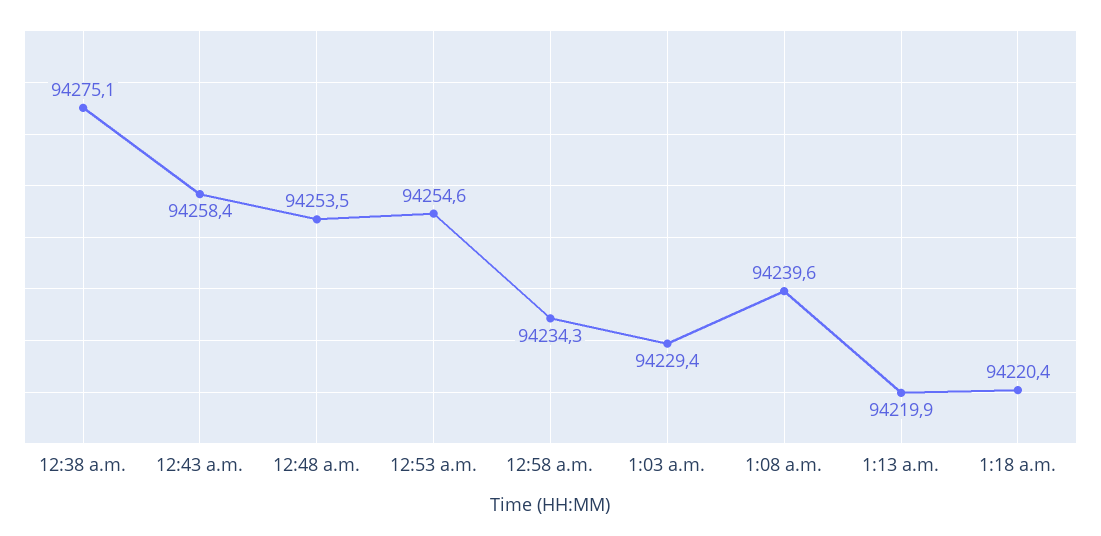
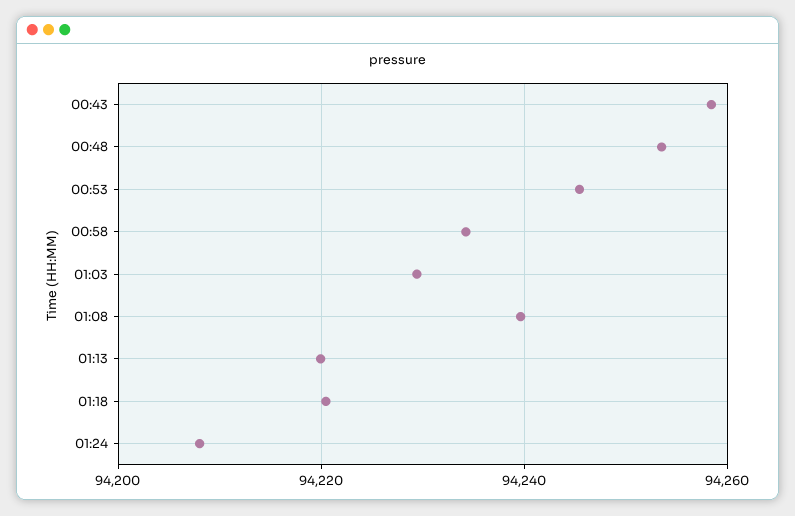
12:38 a.m.: 94275.1 -> none
12:53 a.m.: 94254.6 -> 94246
01:24: none -> 94208

